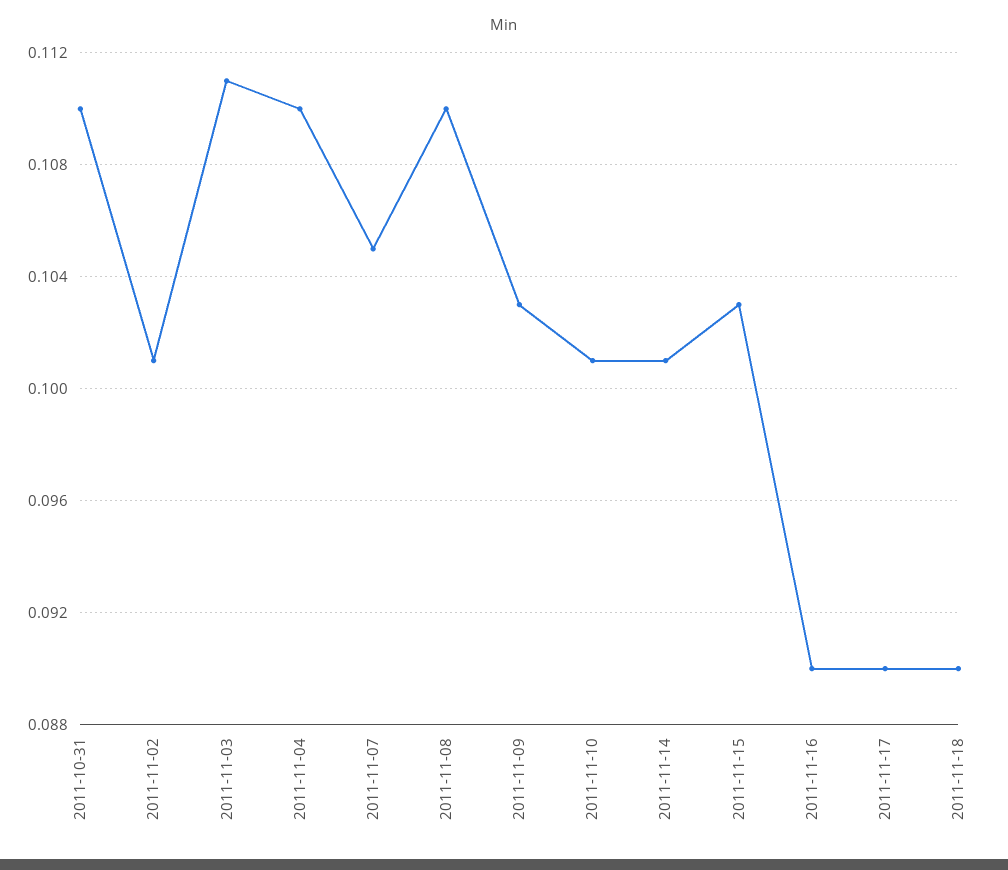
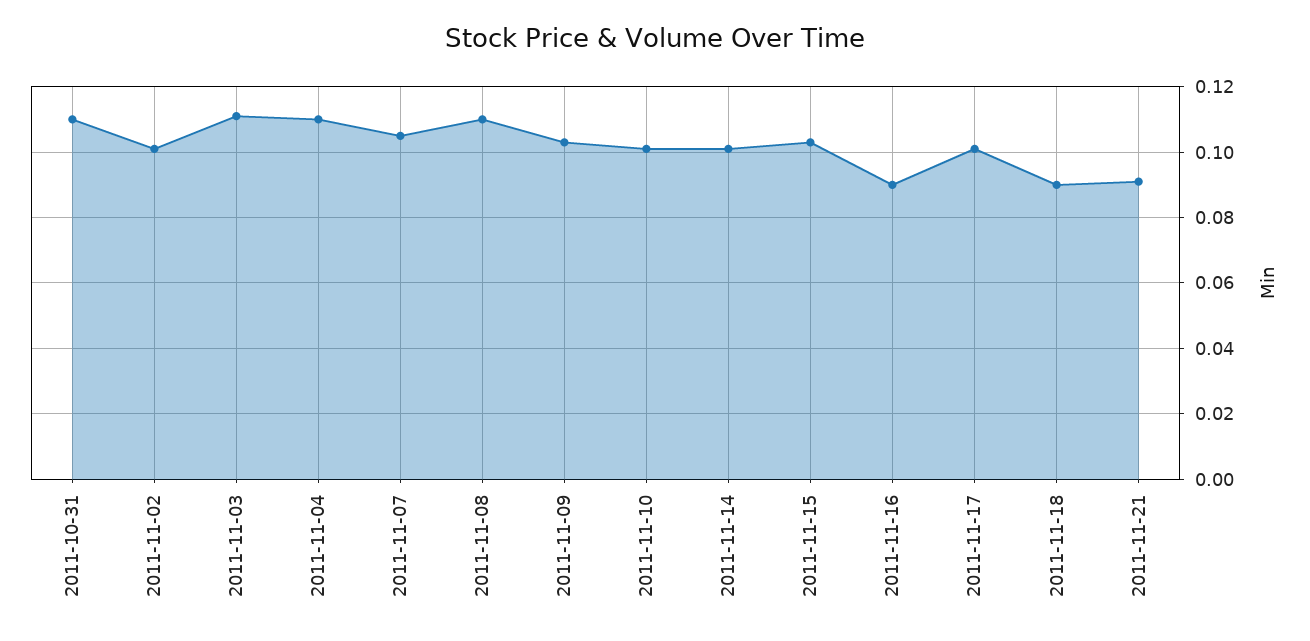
2011-11-17: 0.09 -> 0.1
2011-11-21: none -> 0.09

